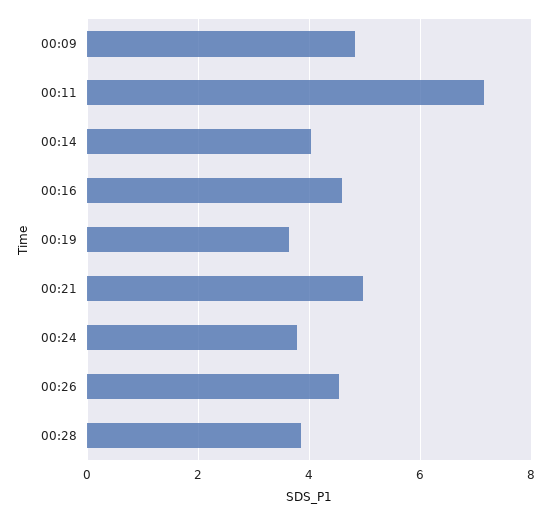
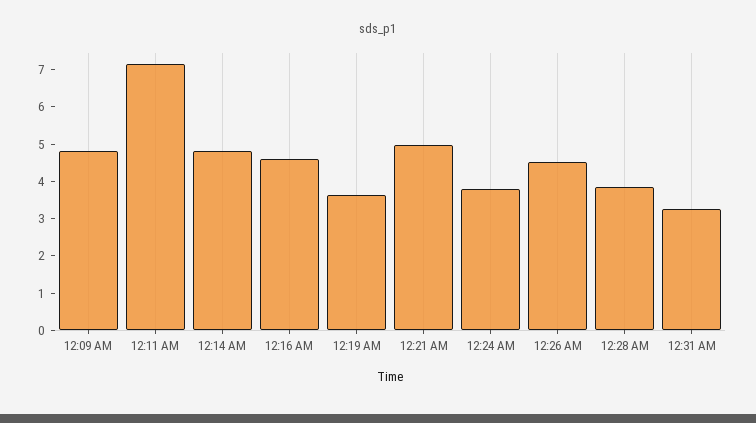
00:14: 4 -> 4.75
12:31 AM: none -> 3.25

